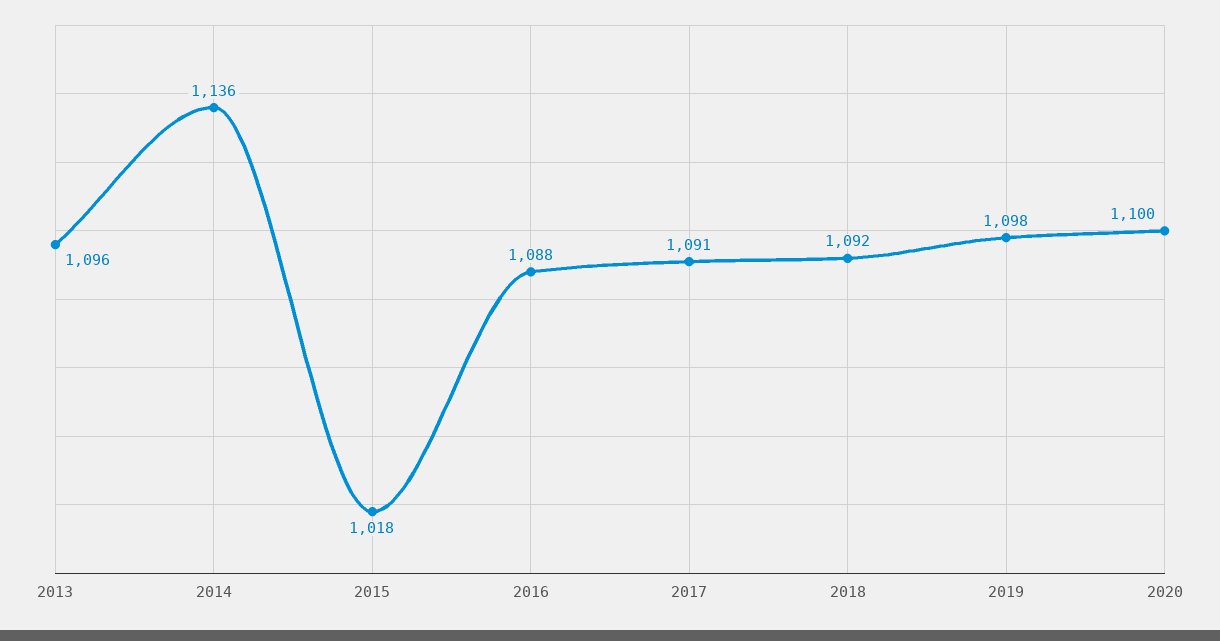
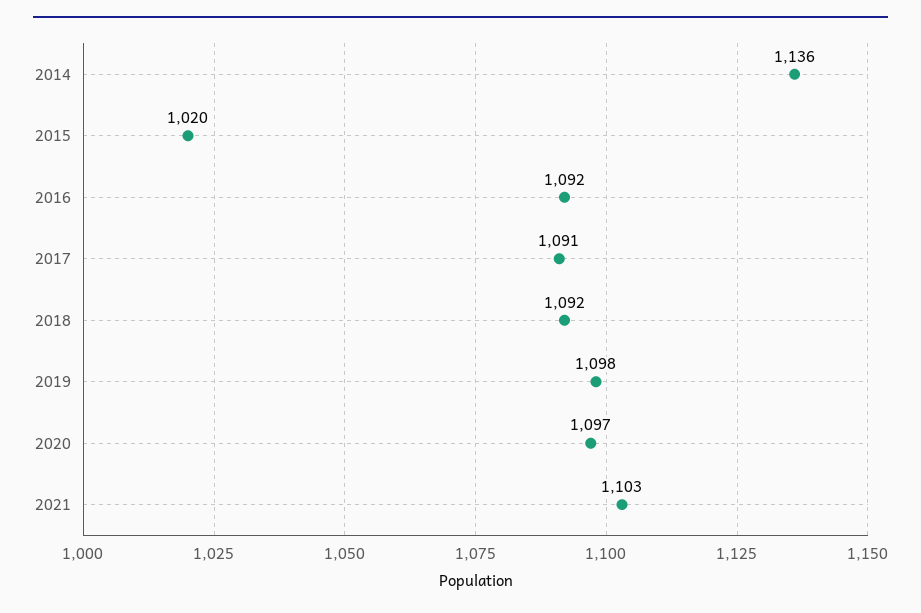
2013: 1096 -> none
2015: 1018 -> 1020
2016: 1088 -> 1092
2020: 1100 -> 1097
2021: none -> 1103

